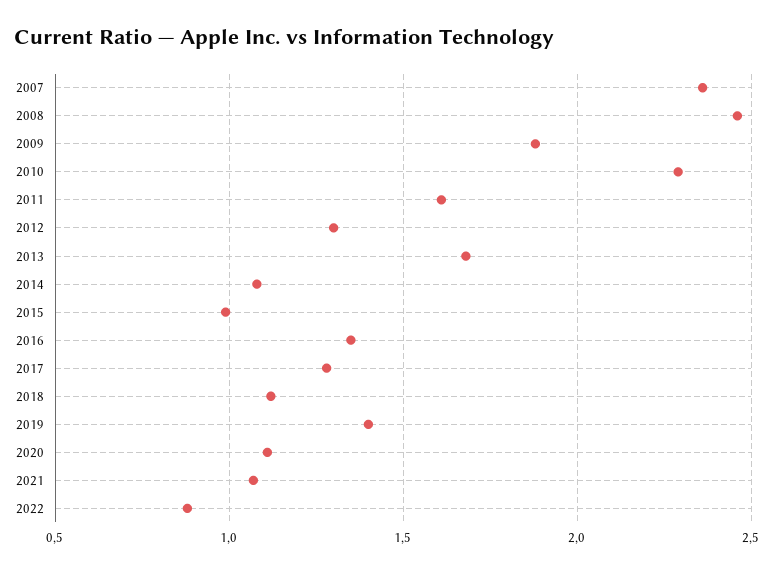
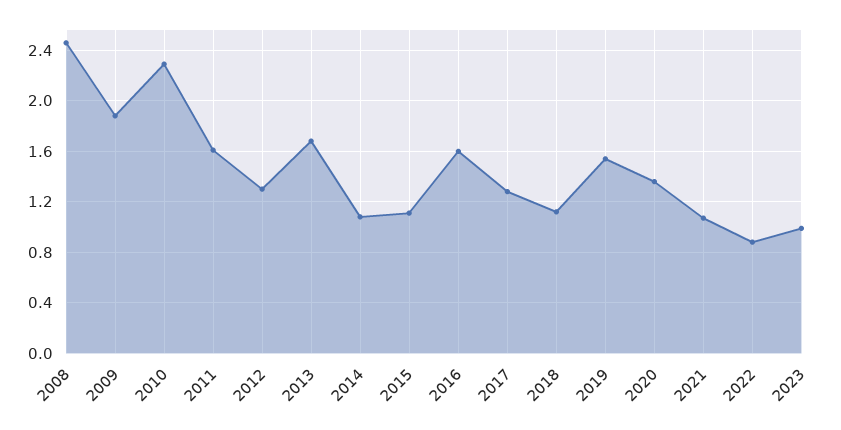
2007: 2.35 -> none
2015: 1 -> 1.1
2016: 1.35 -> 1.6
2019: 1.4 -> 1.55
2020: 1.1 -> 1.35
2023: none -> 1

